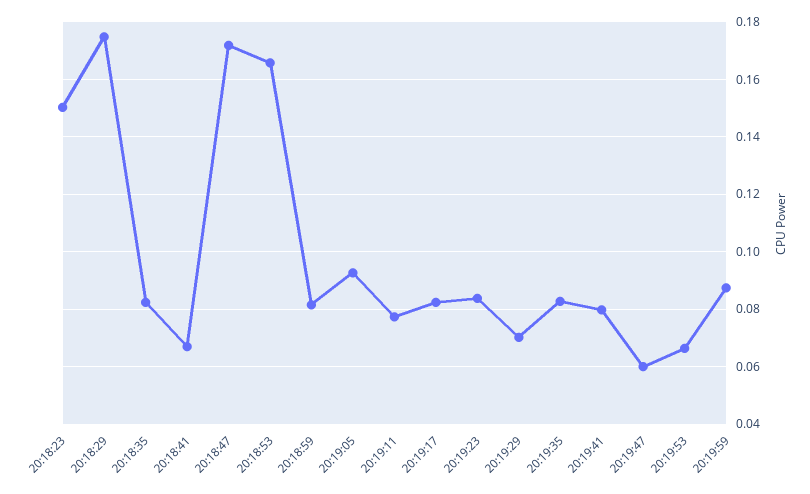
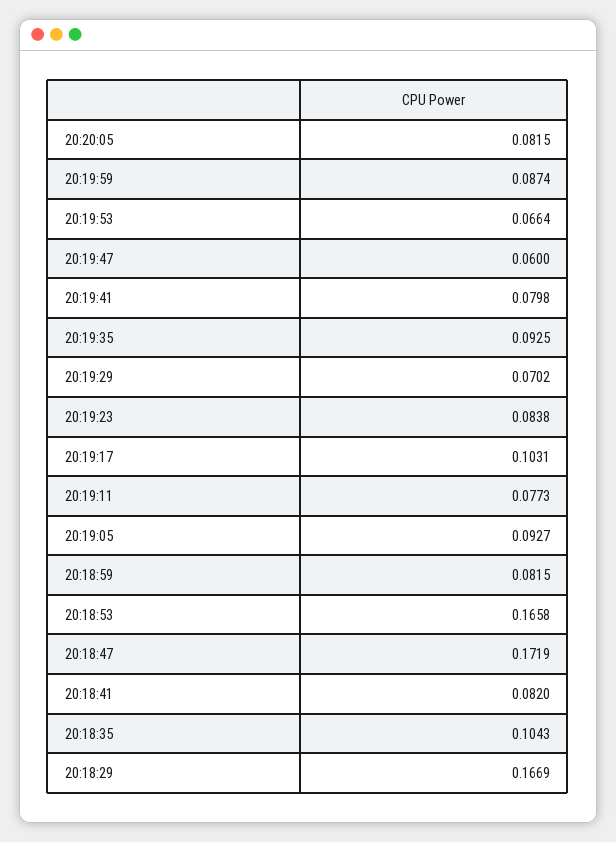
20:18:23: 0.15 -> none
20:18:29: 0.175 -> 0.1669
20:18:35: 0.0825 -> 0.1043
20:18:41: 0.0675 -> 0.082
20:19:17: 0.0825 -> 0.1031
20:19:35: 0.0825 -> 0.0925
20:20:05: none -> 0.0815

